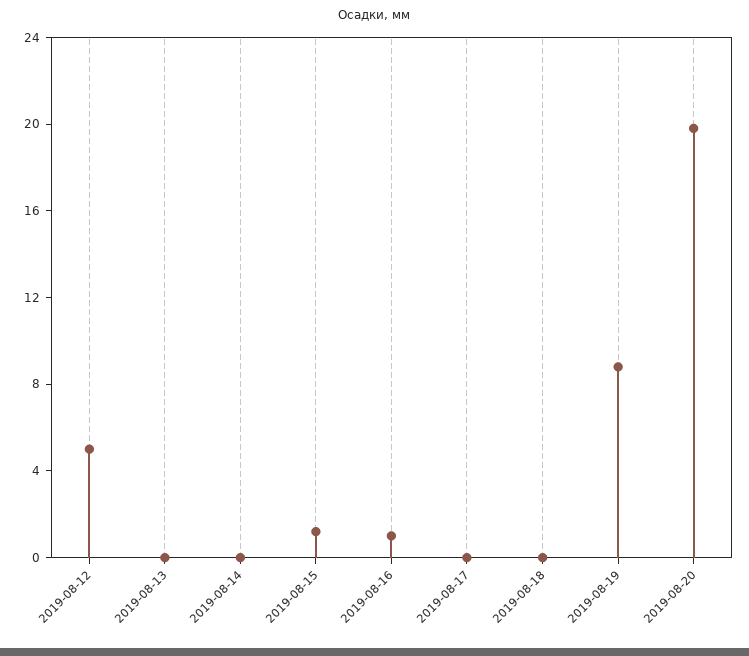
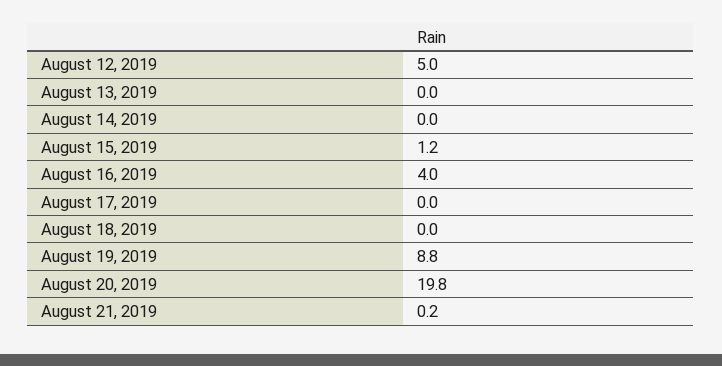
2019-08-16: 1 -> 4
August 21, 2019: none -> 0.2

